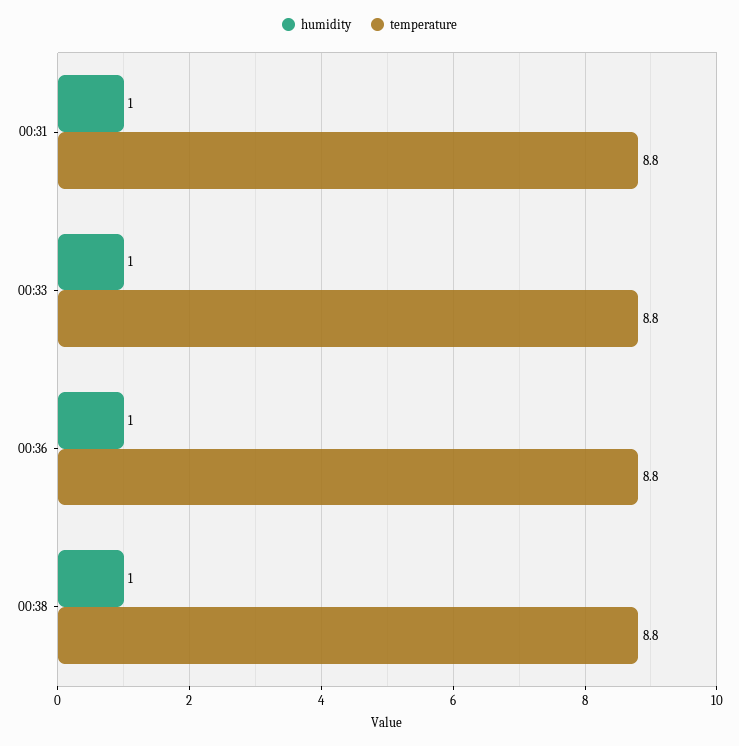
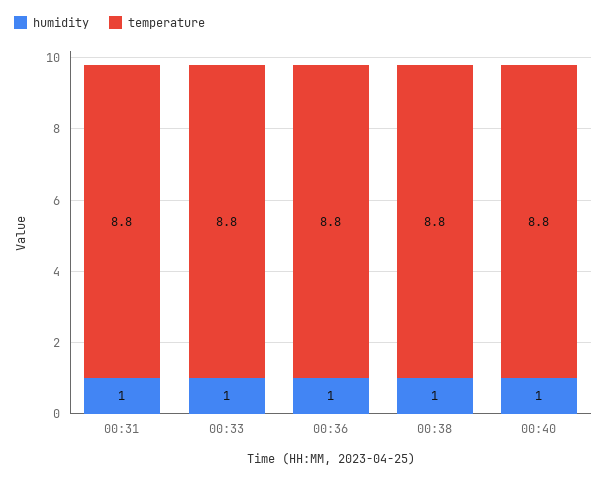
humidity, 00:40: none -> 1
temperature, 00:40: none -> 8.8

